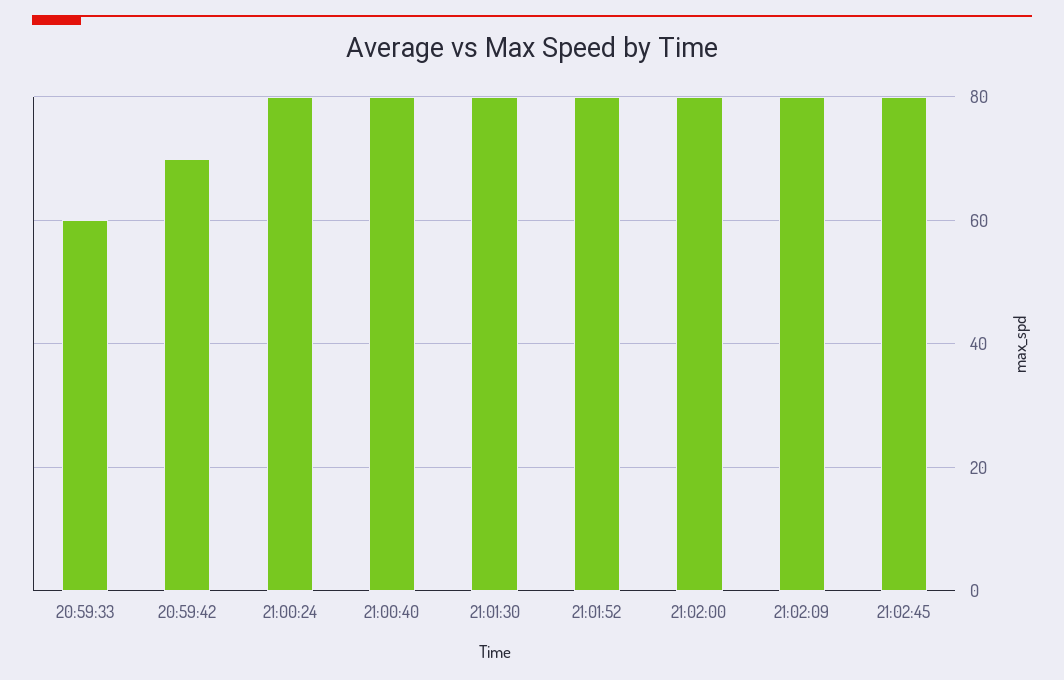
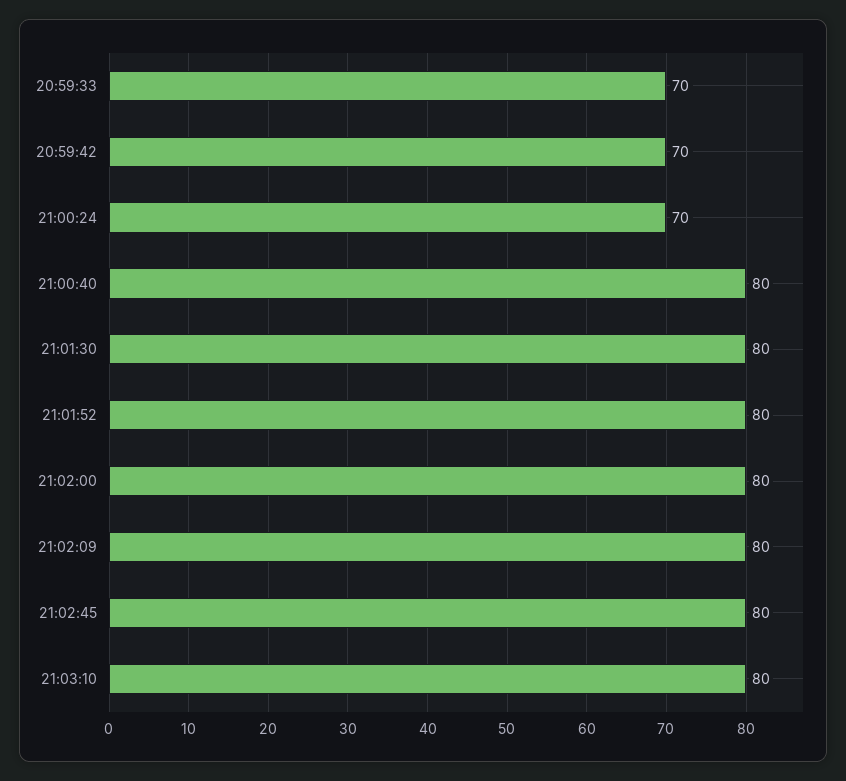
20:59:33: 60 -> 70
21:00:24: 80 -> 70
21:03:10: none -> 80

